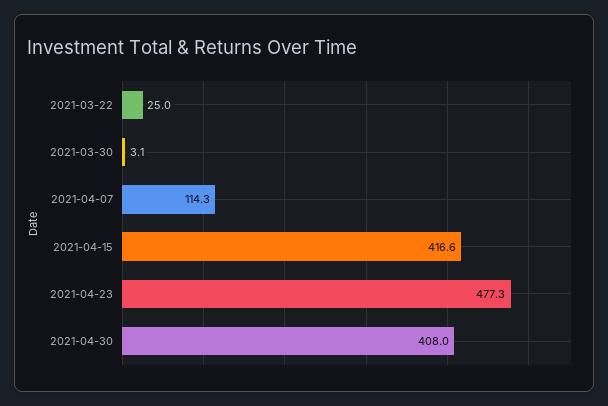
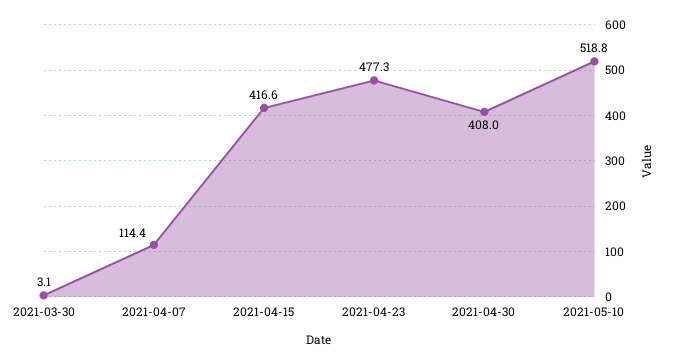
2021-03-22: 25 -> none
2021-04-07: 114.3 -> 114.4
2021-05-10: none -> 518.8

